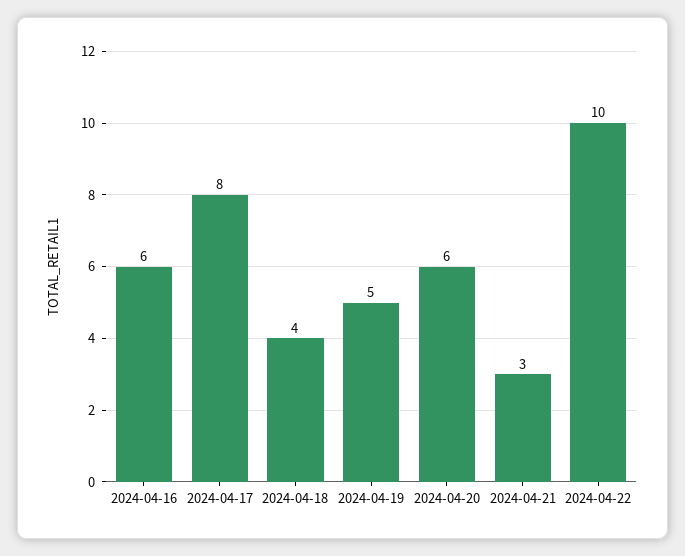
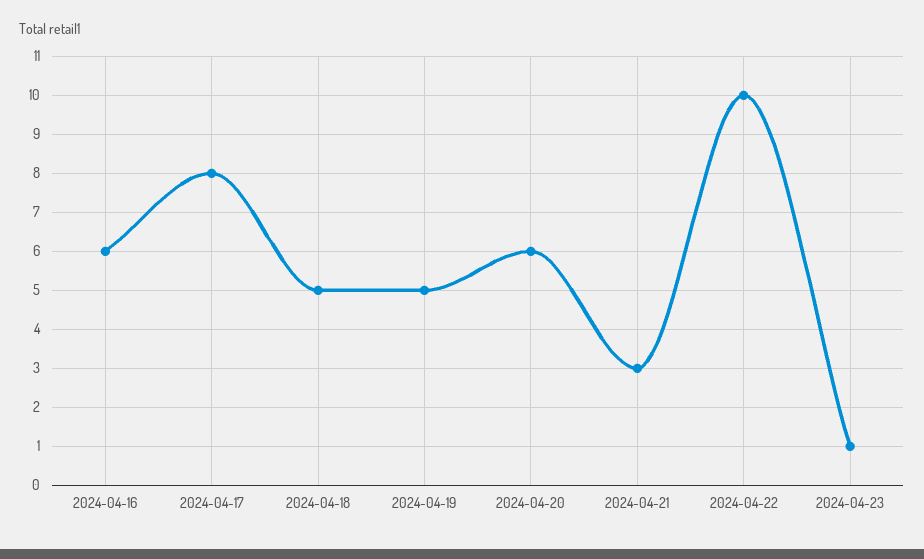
2024-04-18: 4 -> 5
2024-04-23: none -> 1

